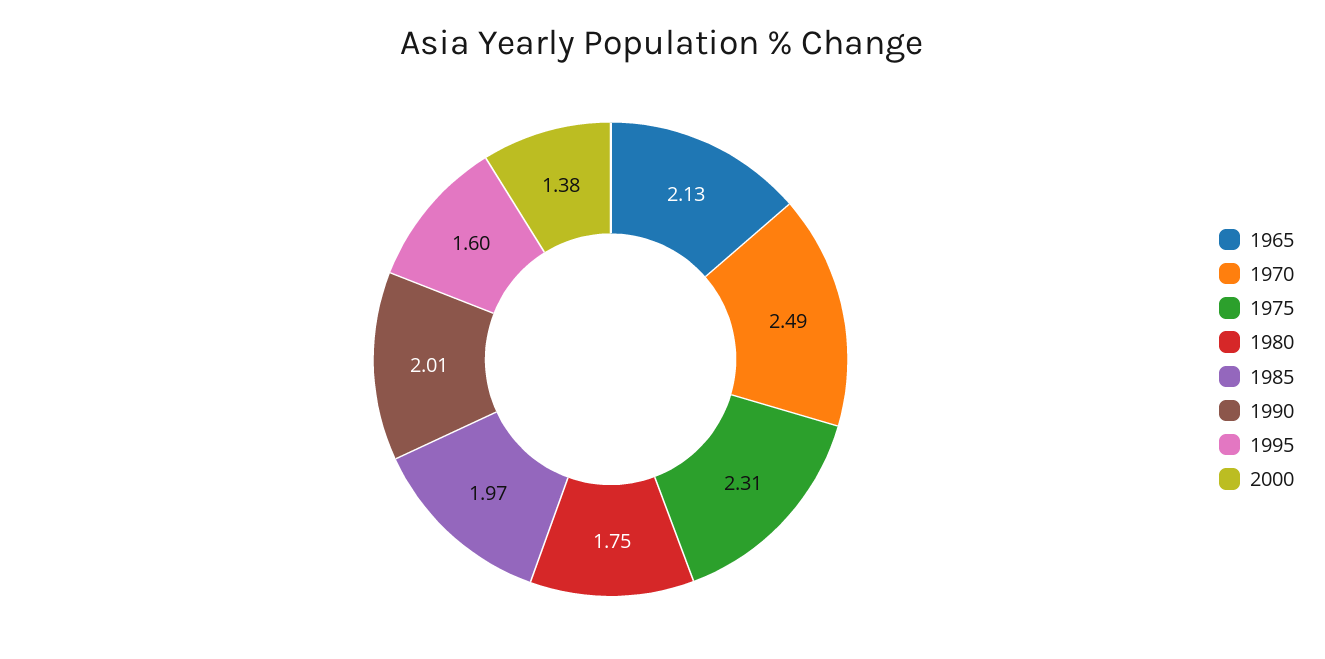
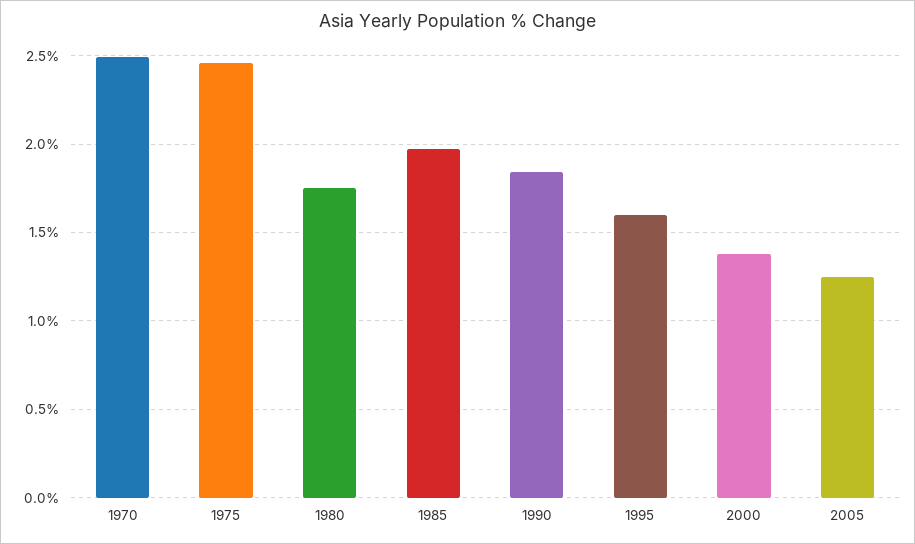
1965: 2.13 -> none
1975: 2.31 -> 2.45
1990: 2.01 -> 1.85
2005: none -> 1.25

